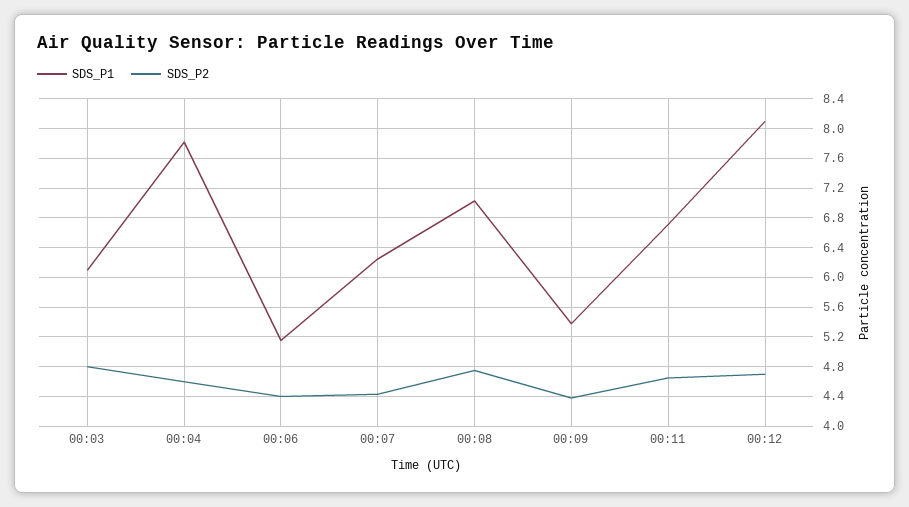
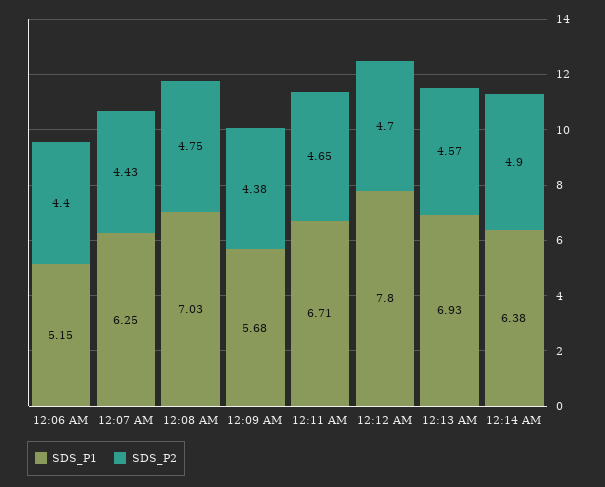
SDS_P1, 00:03: 6.1 -> none
SDS_P2, 00:03: 4.8 -> none
SDS_P1, 00:04: 7.8 -> none
SDS_P2, 00:04: 4.6 -> none
SDS_P1, 00:09: 5.4 -> 5.68
SDS_P1, 00:12: 8.1 -> 7.8
SDS_P1, 12:13 AM: none -> 6.93
SDS_P2, 12:13 AM: none -> 4.57
SDS_P1, 12:14 AM: none -> 6.38
SDS_P2, 12:14 AM: none -> 4.9

